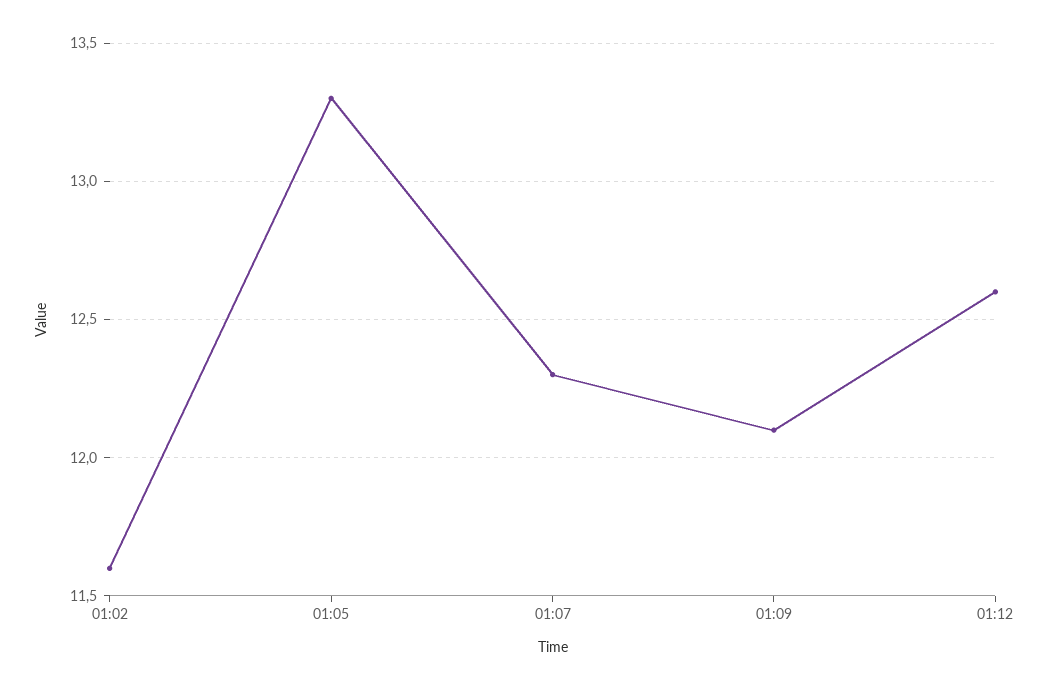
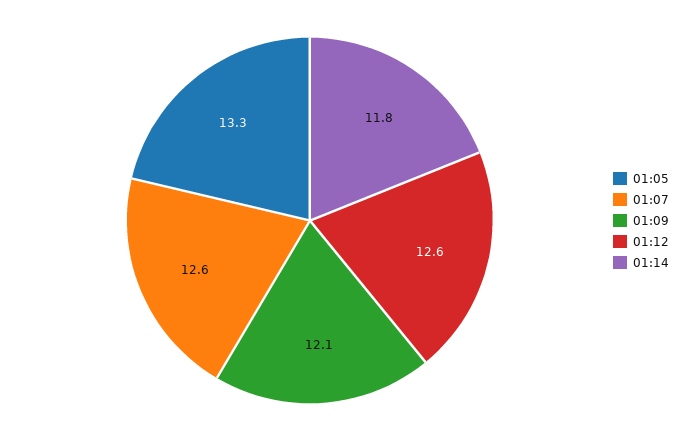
01:02: 11.6 -> none
01:07: 12.3 -> 12.6
01:14: none -> 11.8

